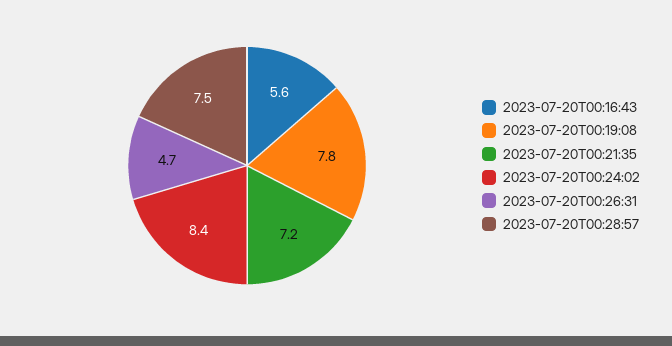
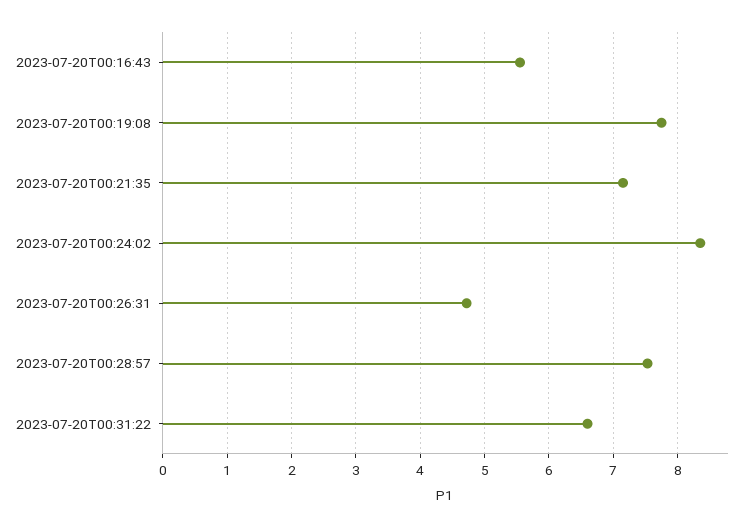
2023-07-20T00:31:22: none -> 6.6

